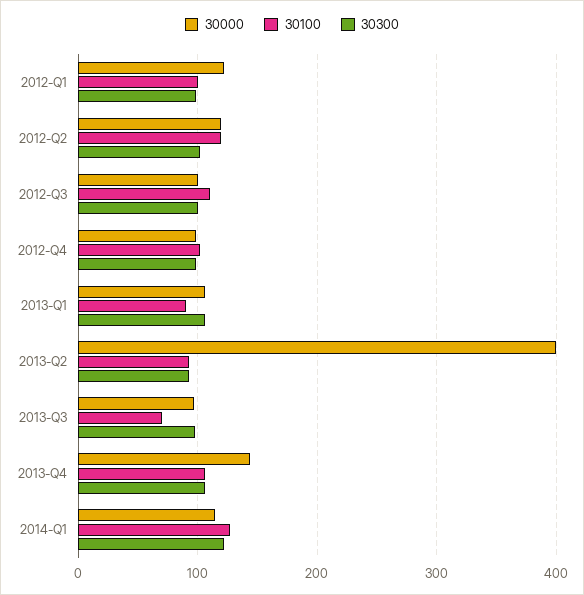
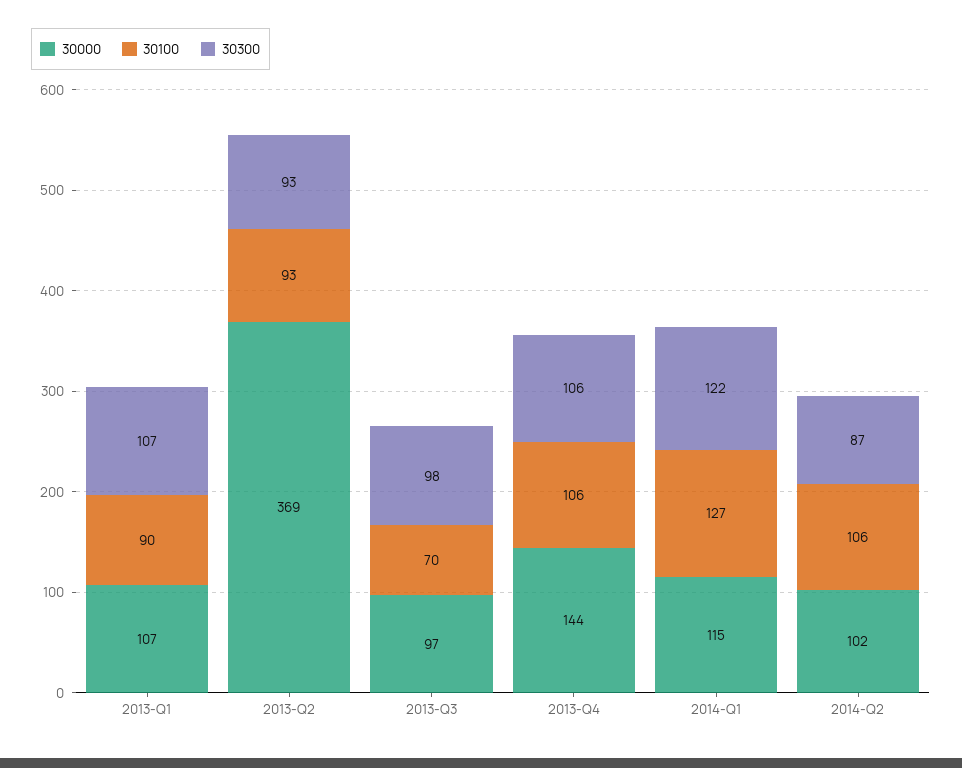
30000, 2012-Q1: 120 -> none
30100, 2012-Q1: 100 -> none
30300, 2012-Q1: 100 -> none
30000, 2012-Q2: 120 -> none
30100, 2012-Q2: 120 -> none
30300, 2012-Q2: 100 -> none
30000, 2012-Q3: 100 -> none
30100, 2012-Q3: 110 -> none
30300, 2012-Q3: 100 -> none
30000, 2012-Q4: 100 -> none
30100, 2012-Q4: 100 -> none
30300, 2012-Q4: 100 -> none
30000, 2013-Q2: 400 -> 369
30000, 2014-Q2: none -> 102
30100, 2014-Q2: none -> 106
30300, 2014-Q2: none -> 87

